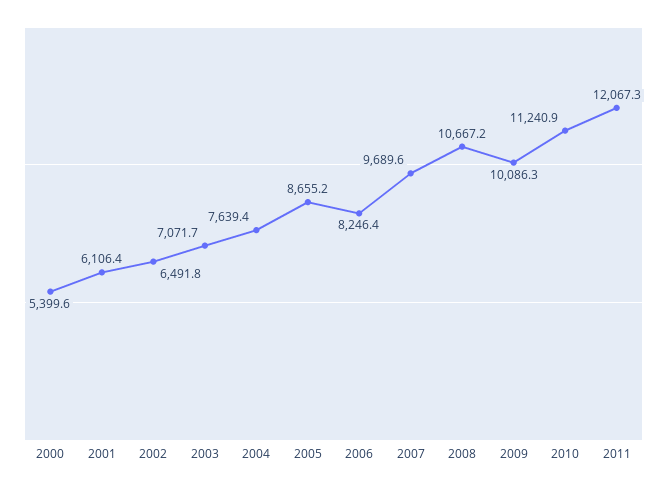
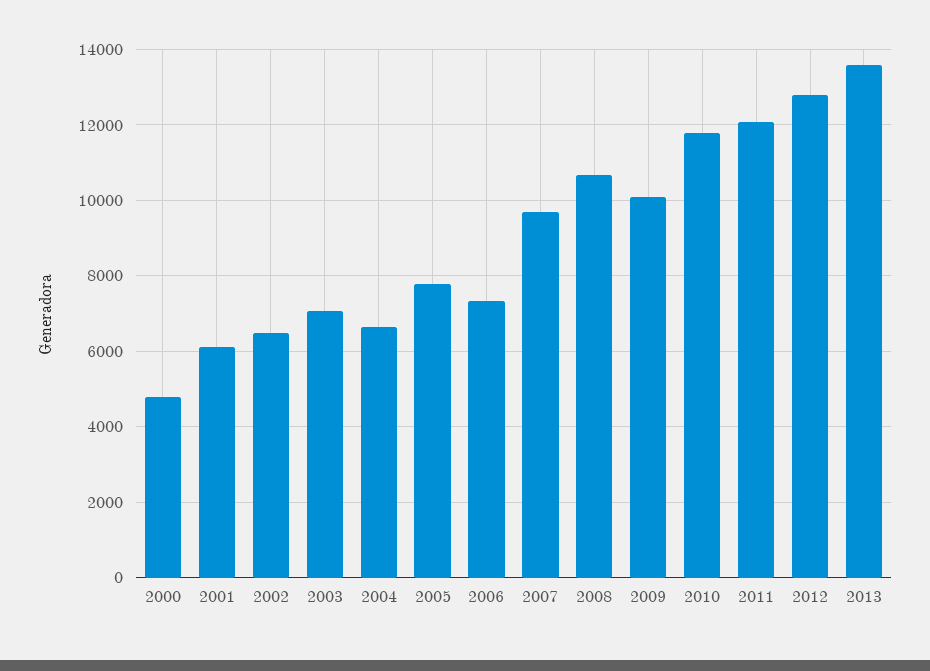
2000: 5399.6 -> 4800
2004: 7639.4 -> 6600
2005: 8655.2 -> 7800
2006: 8246.4 -> 7400
2010: 11240.9 -> 11800
2012: none -> 12800
2013: none -> 13600

